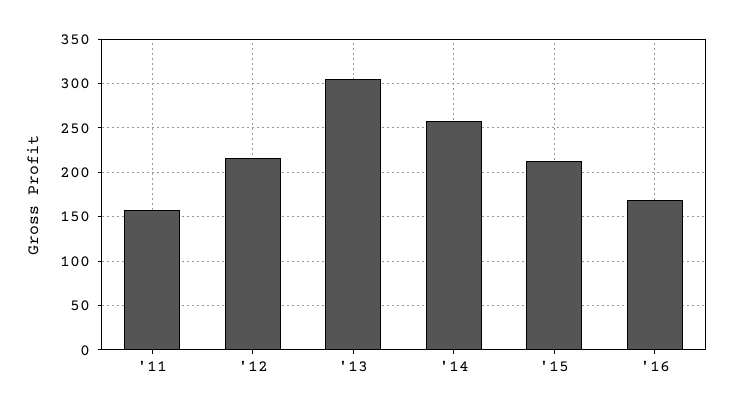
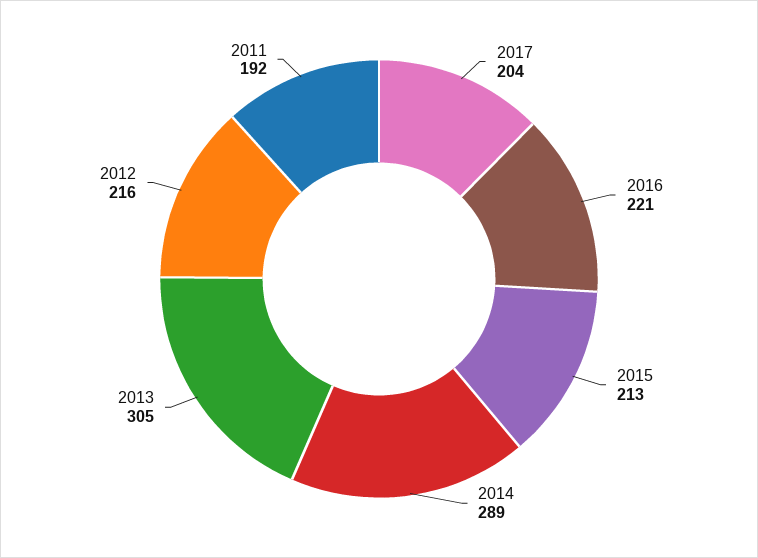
'11: 160 -> 192
'14: 260 -> 289
'16: 170 -> 221
2017: none -> 204

